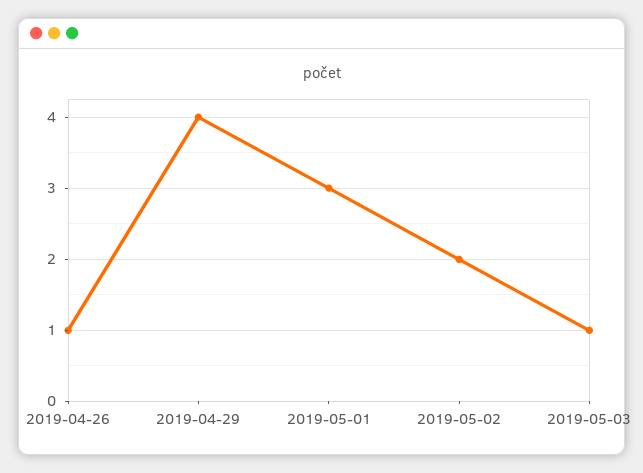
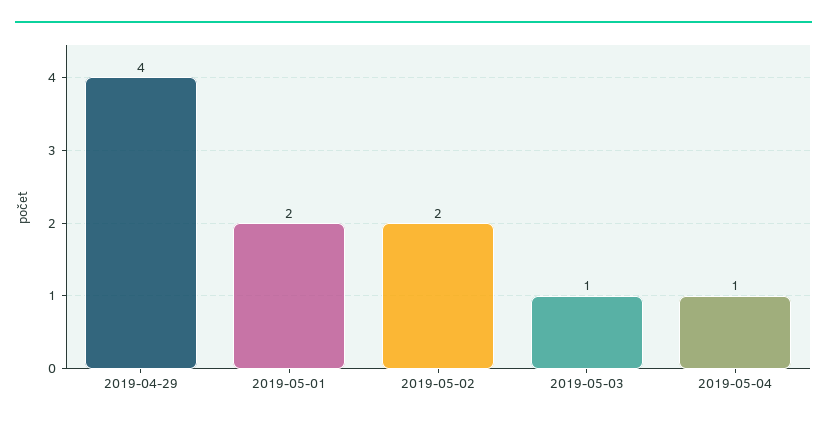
2019-04-26: 1 -> none
2019-05-01: 3 -> 2
2019-05-04: none -> 1

